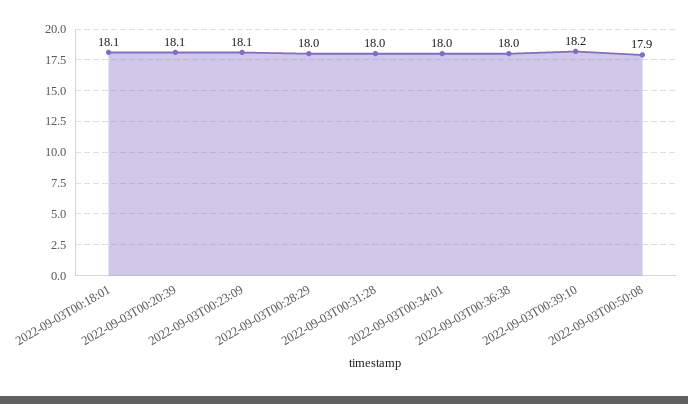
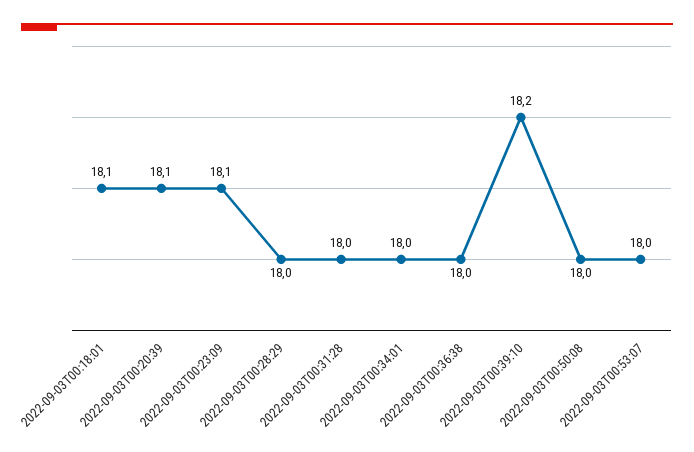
2022-09-03T00:50:08: 17.9 -> 18
2022-09-03T00:53:07: none -> 18

